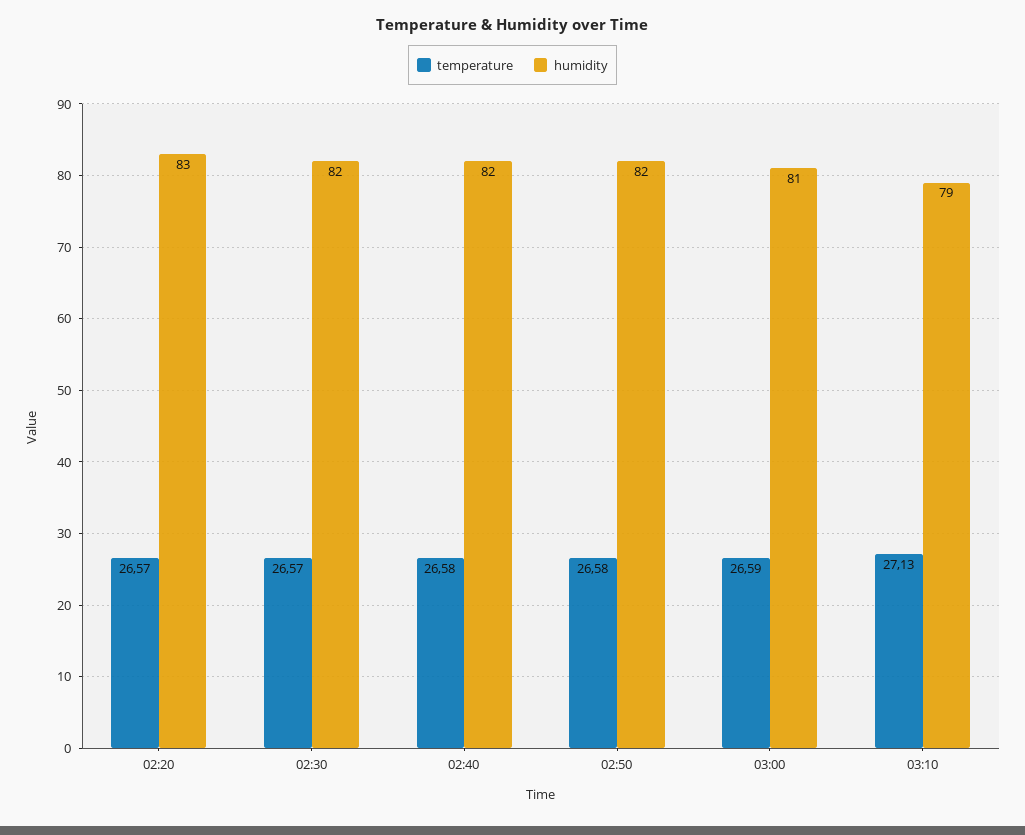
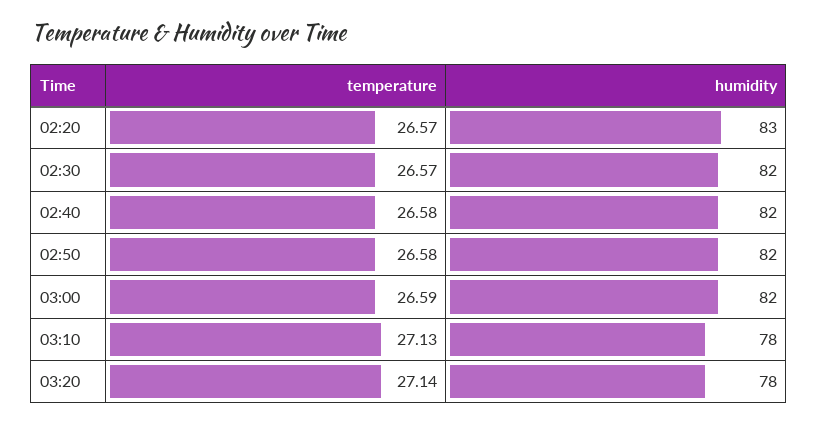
humidity, 03:00: 81 -> 82
humidity, 03:10: 79 -> 78
temperature, 03:20: none -> 27.14
humidity, 03:20: none -> 78

